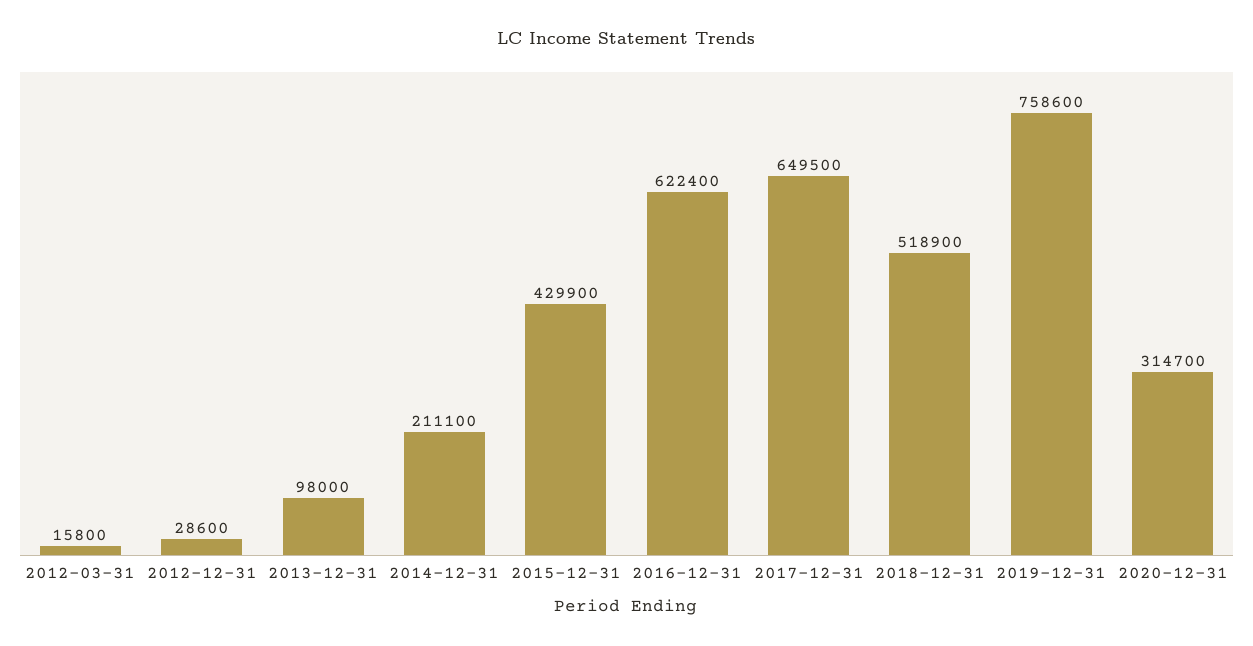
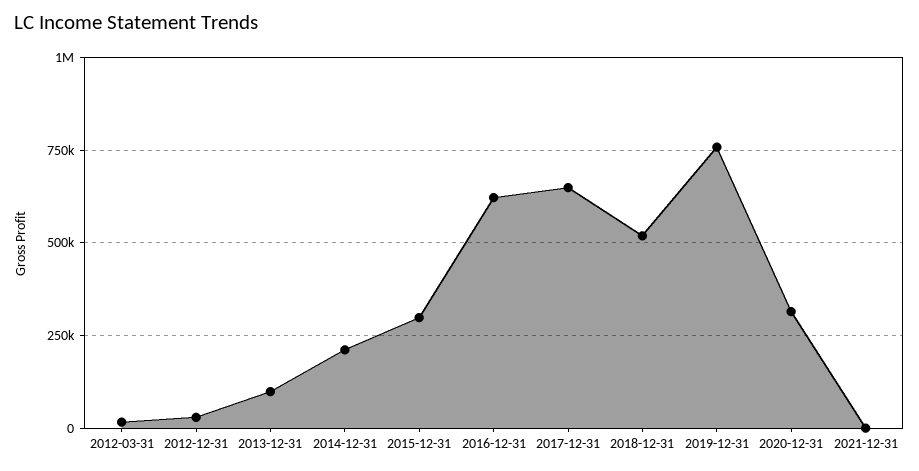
2015-12-31: 429900 -> 300000
2021-12-31: none -> 0

